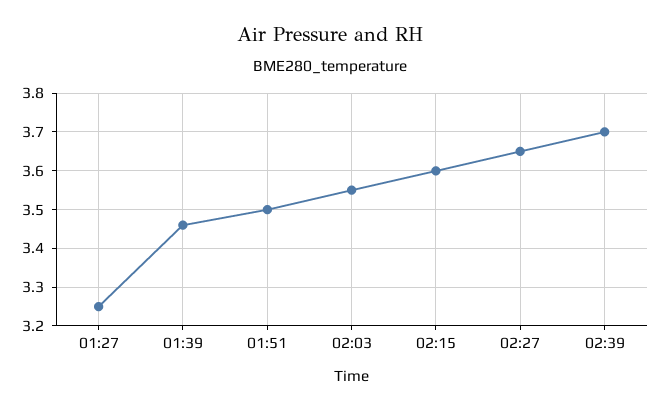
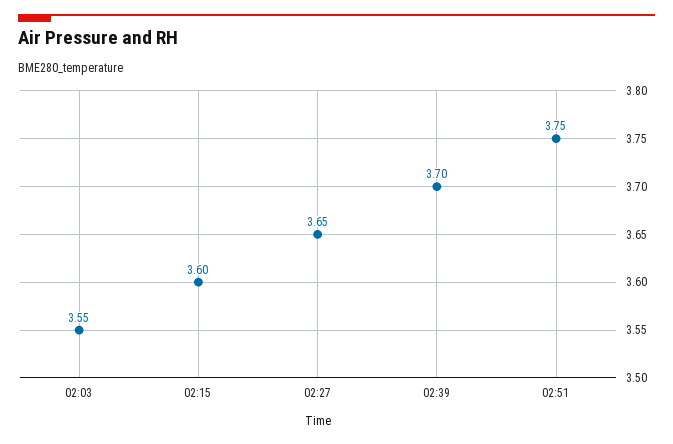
01:27: 3.25 -> none
01:39: 3.45 -> none
01:51: 3.5 -> none
02:51: none -> 3.75

